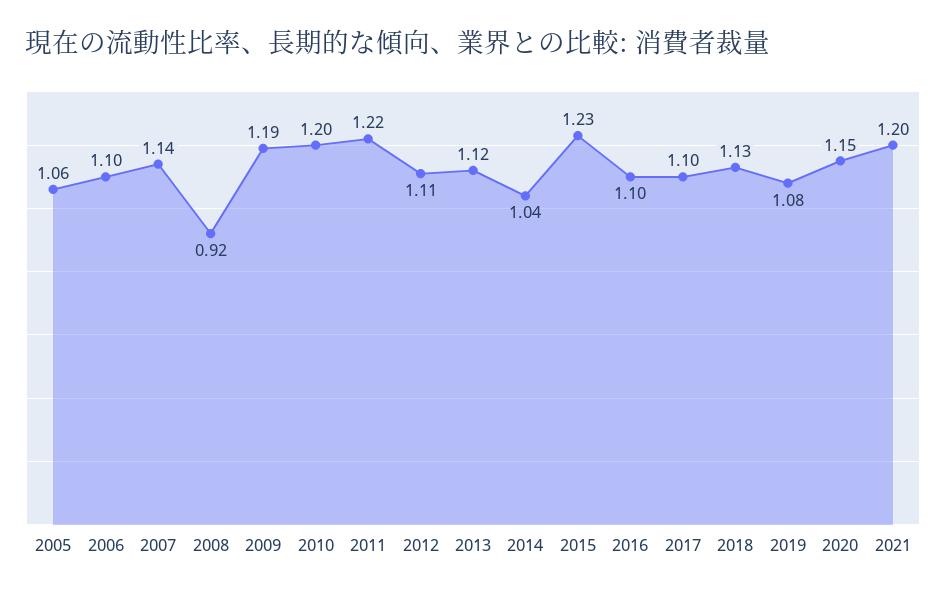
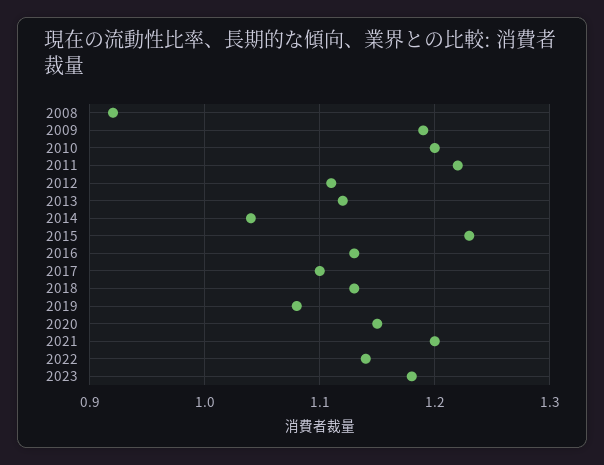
2005: 1.06 -> none
2006: 1.1 -> none
2007: 1.14 -> none
2016: 1.1 -> 1.13
2022: none -> 1.14
2023: none -> 1.18

